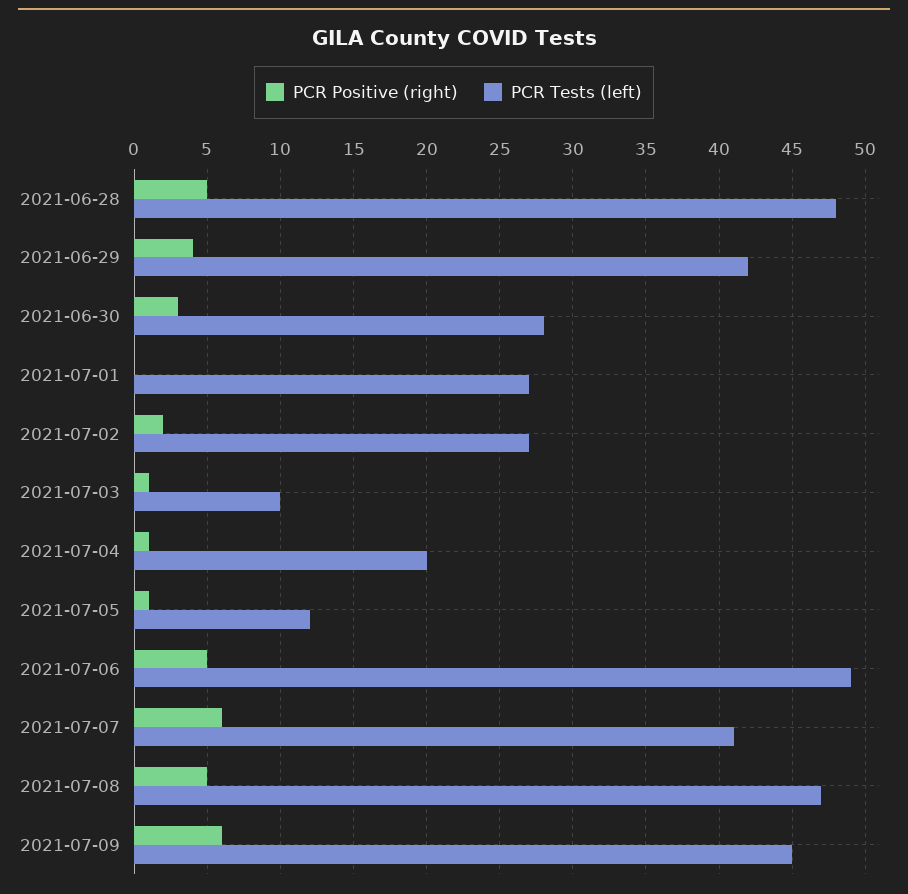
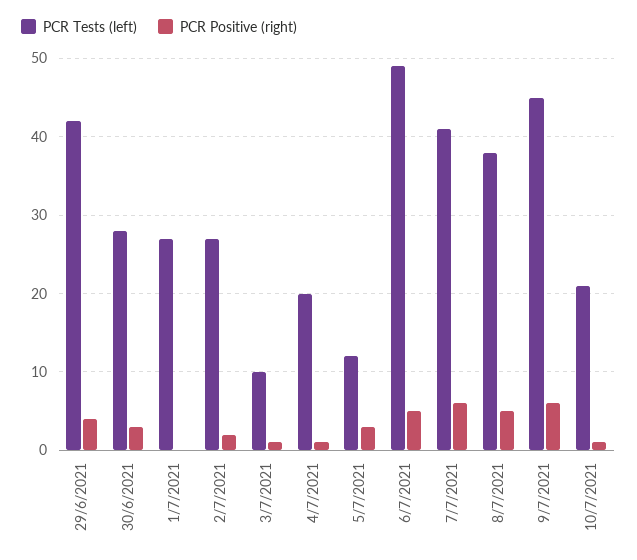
PCR Positive (right), 2021-06-28: 5 -> none
PCR Tests (left), 2021-06-28: 48 -> none
PCR Positive (right), 2021-07-05: 1 -> 3
PCR Tests (left), 2021-07-08: 47 -> 38
PCR Tests (left), 10/7/2021: none -> 21
PCR Positive (right), 10/7/2021: none -> 1

